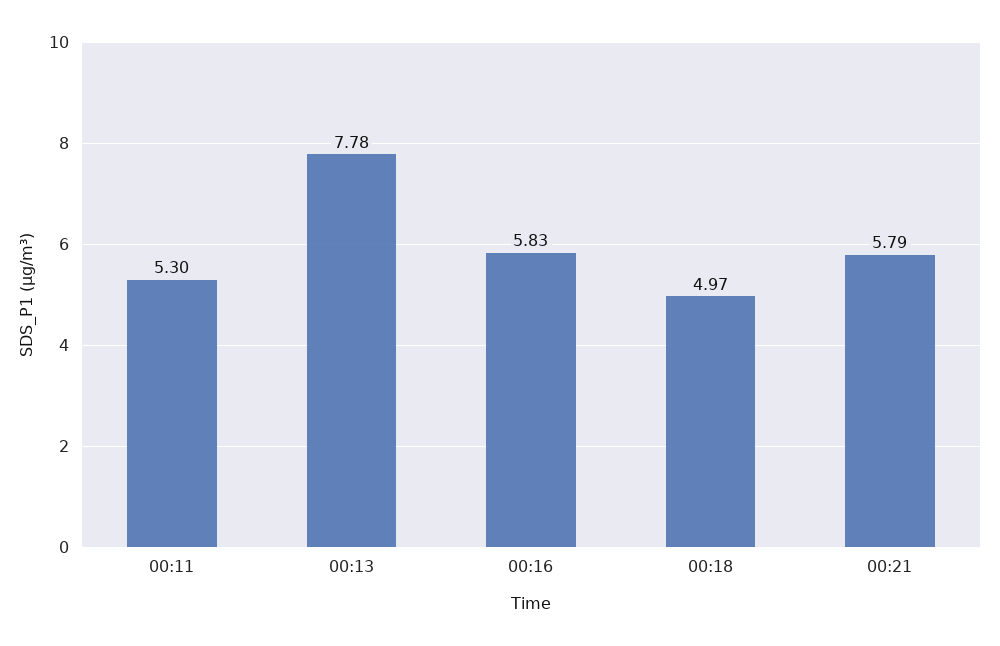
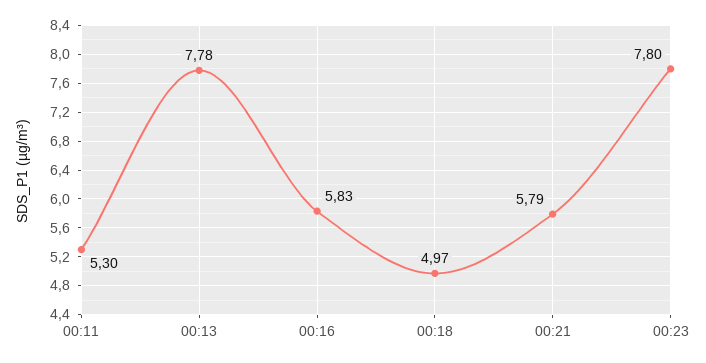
00:23: none -> 7.8

